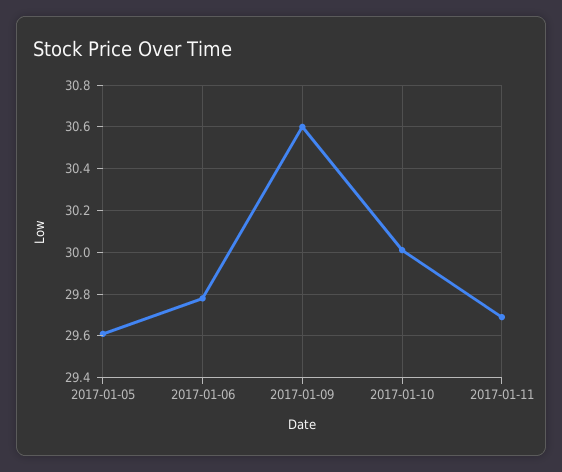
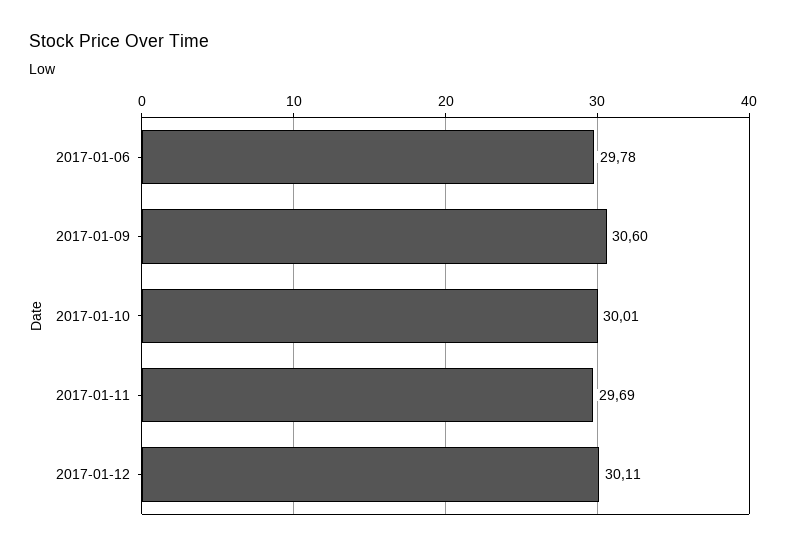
2017-01-05: 29.6 -> none
2017-01-12: none -> 30.11

